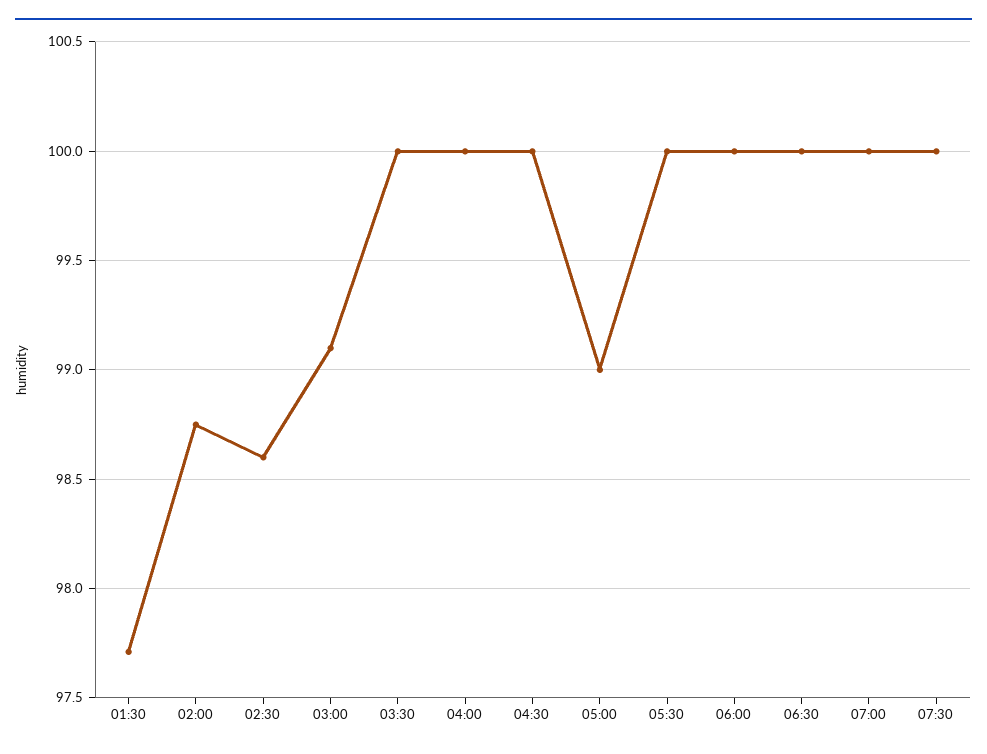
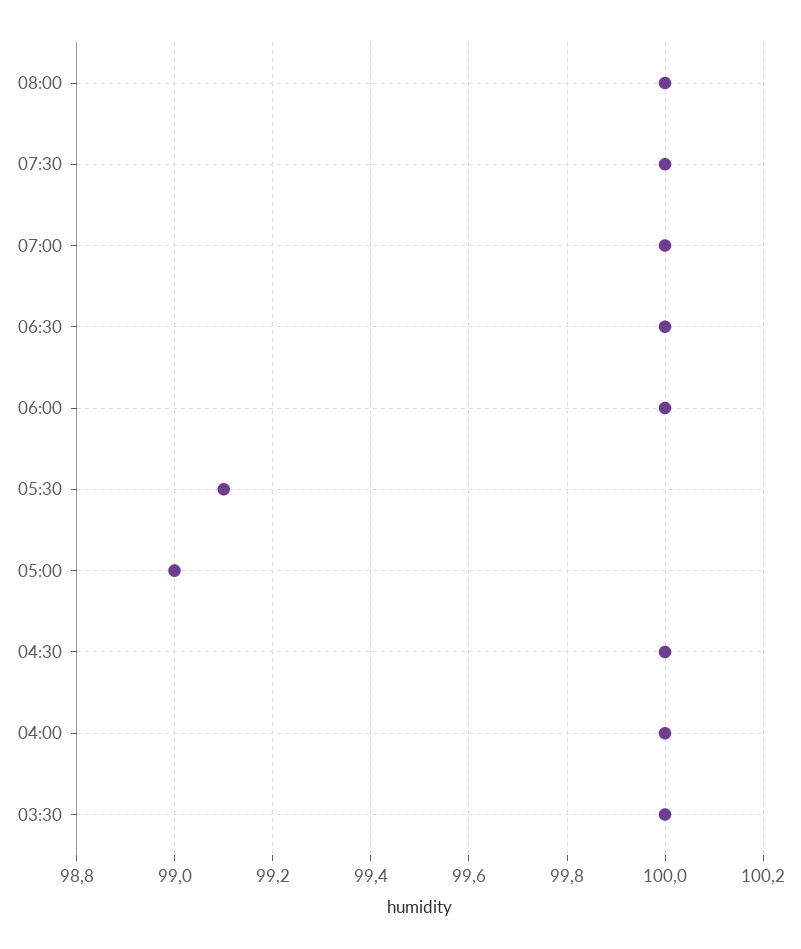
01:30: 97.7 -> none
02:00: 98.75 -> none
02:30: 98.6 -> none
03:00: 99.1 -> none
05:30: 100 -> 99.1
08:00: none -> 100

